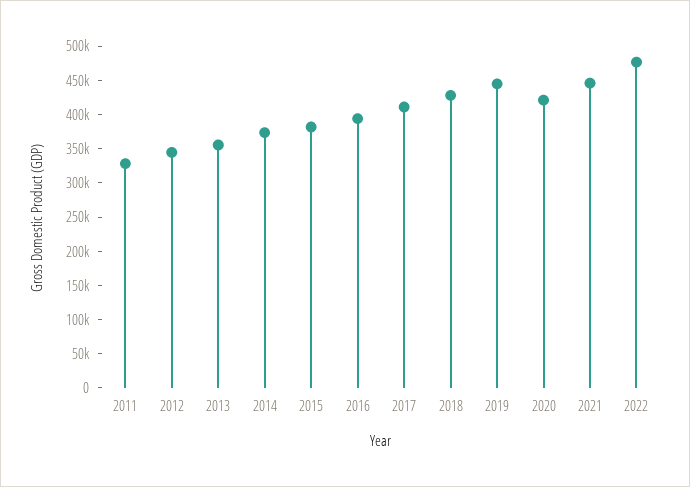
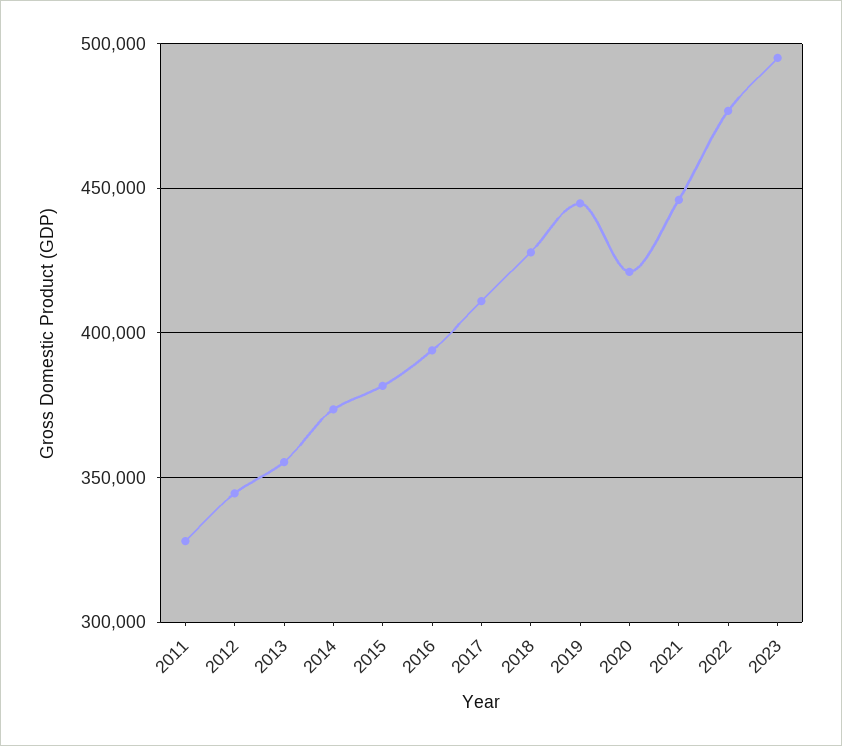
2023: none -> 495000

